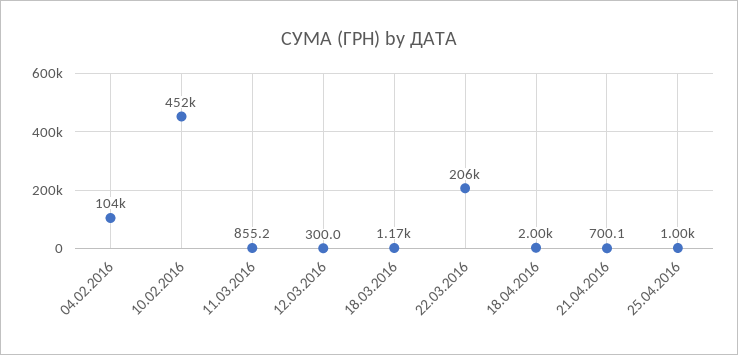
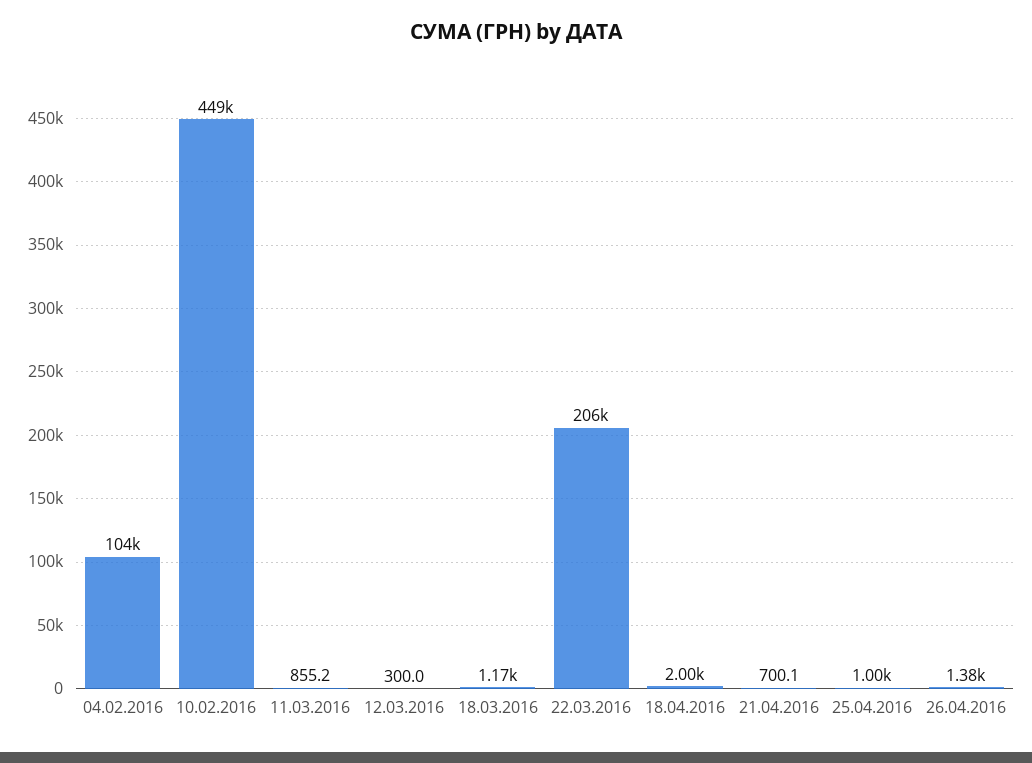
10.02.2016: 452000 -> 449000
26.04.2016: none -> 1380

